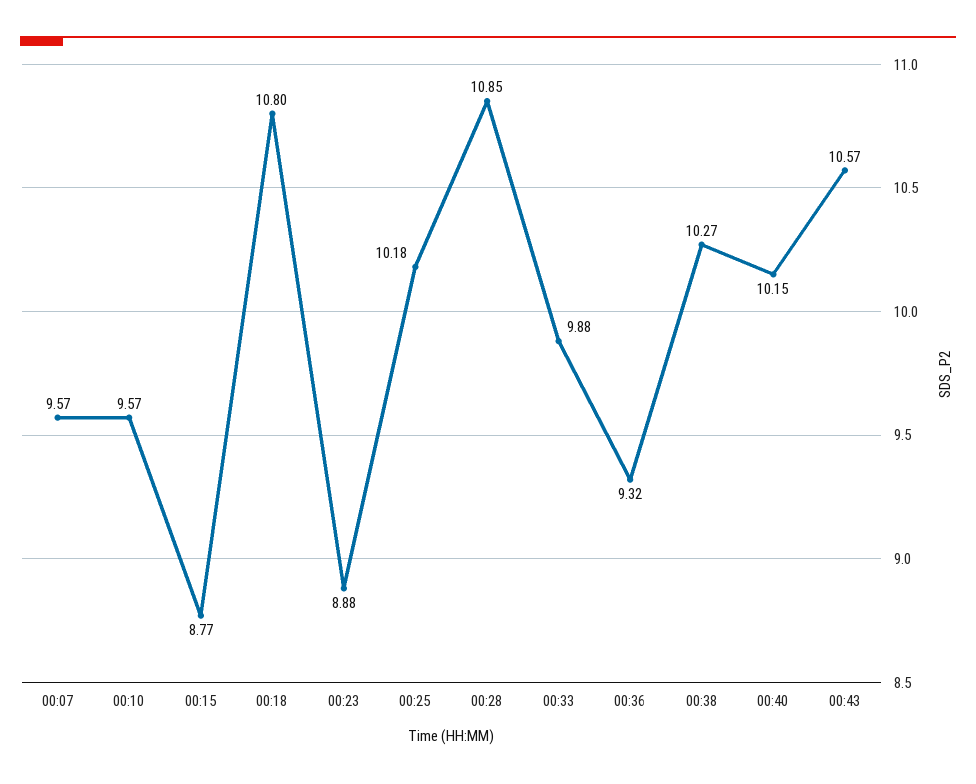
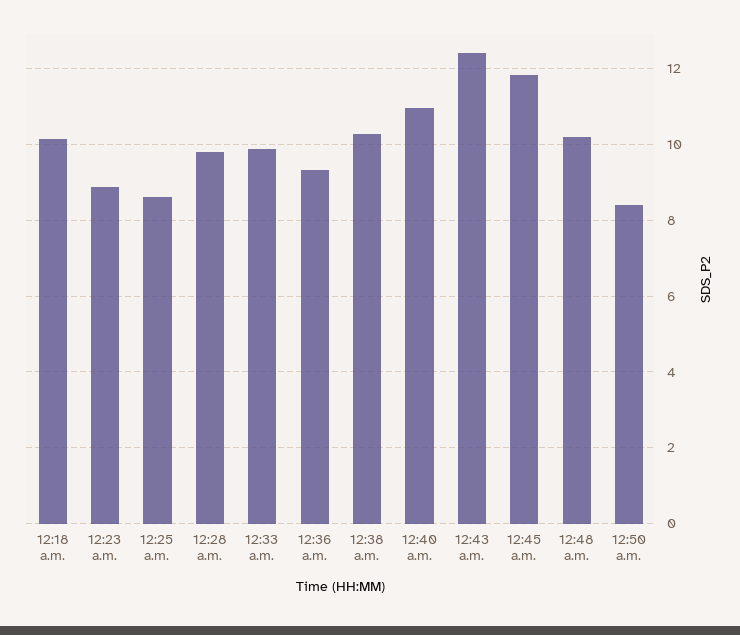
00:07: 9.57 -> none
00:10: 9.57 -> none
00:15: 8.77 -> none
00:18: 10.8 -> 10.2
00:25: 10.18 -> 8.6
00:28: 10.85 -> 9.8
00:40: 10.15 -> 11
00:43: 10.57 -> 12.4
12:45 a.m.: none -> 11.8
12:48 a.m.: none -> 10.2
12:50 a.m.: none -> 8.4

